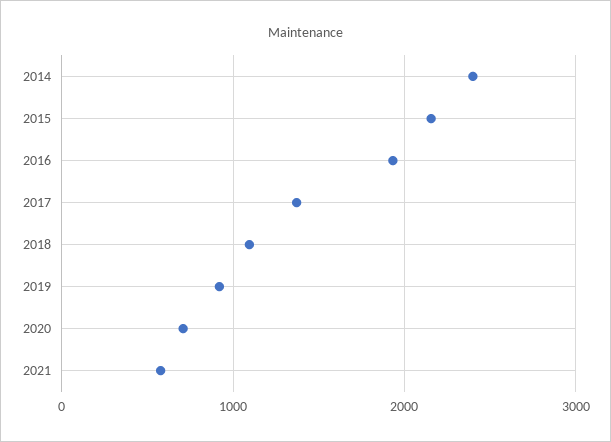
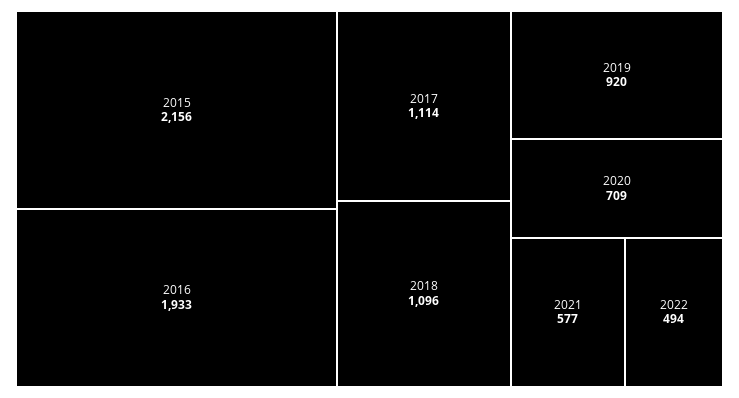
2014: 2400 -> none
2017: 1400 -> 1114
2022: none -> 494

